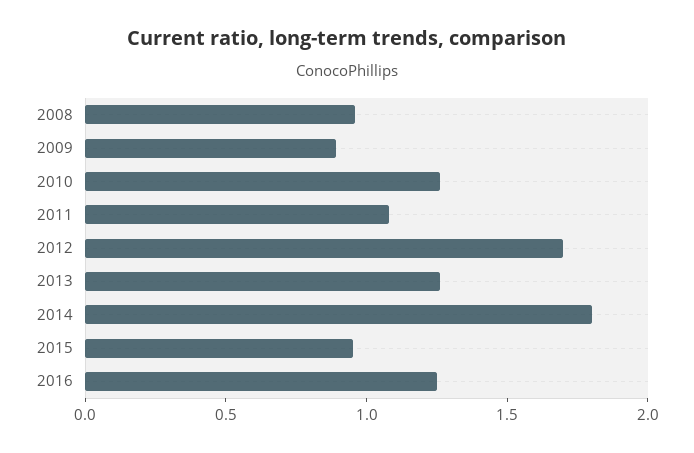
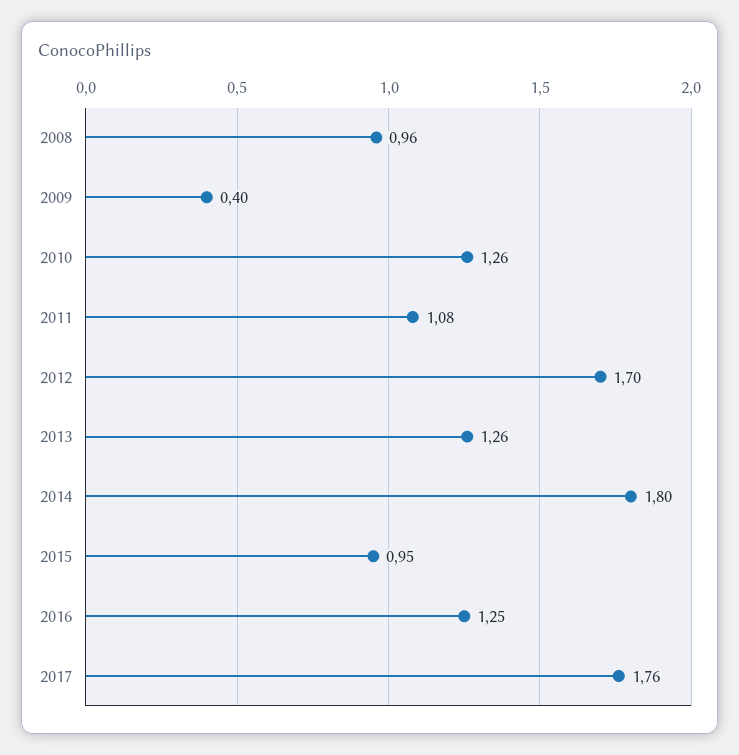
2009: 0.9 -> 0.4
2017: none -> 1.76

